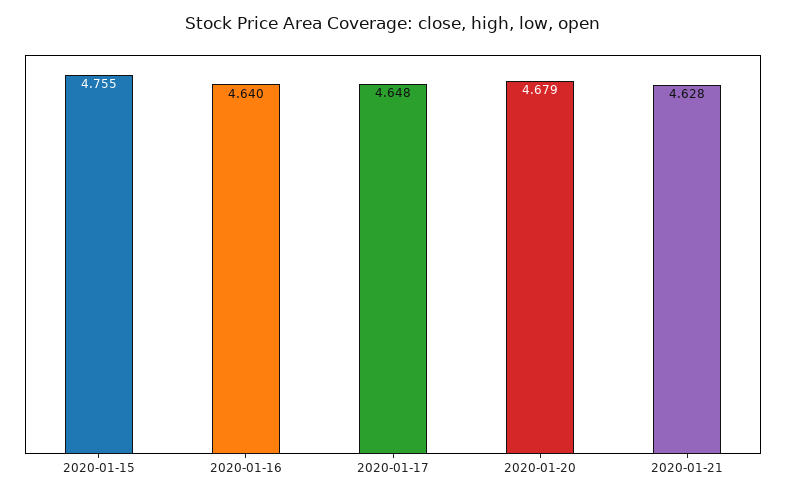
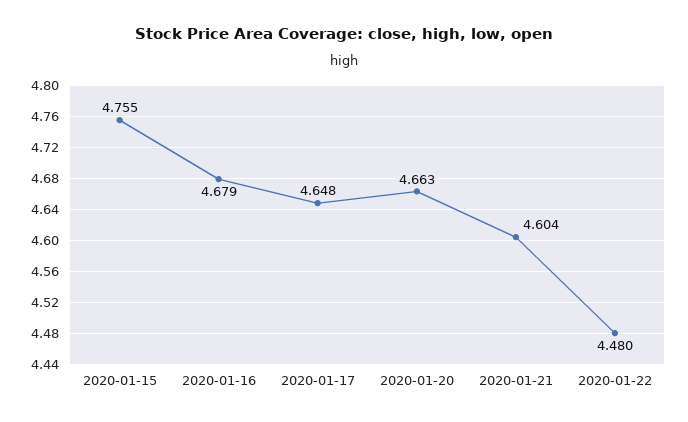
2020-01-16: 4.64 -> 4.679
2020-01-20: 4.679 -> 4.663
2020-01-21: 4.628 -> 4.604
2020-01-22: none -> 4.48

